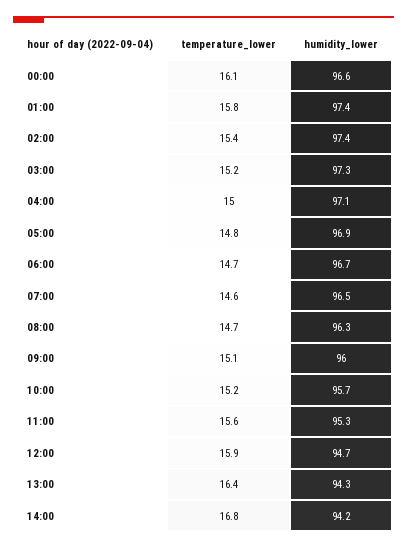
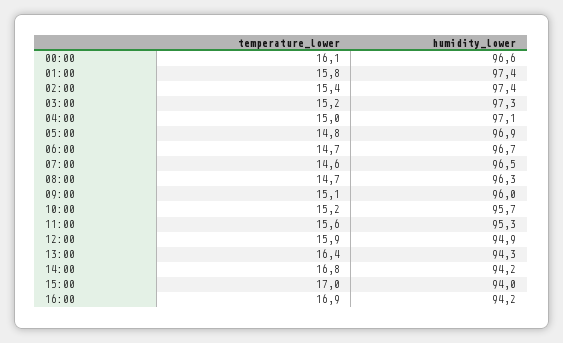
humidity_lower, 12:00: 94.7 -> 94.9
temperature_lower, 15:00: none -> 17
humidity_lower, 15:00: none -> 94
temperature_lower, 16:00: none -> 16.9
humidity_lower, 16:00: none -> 94.2

